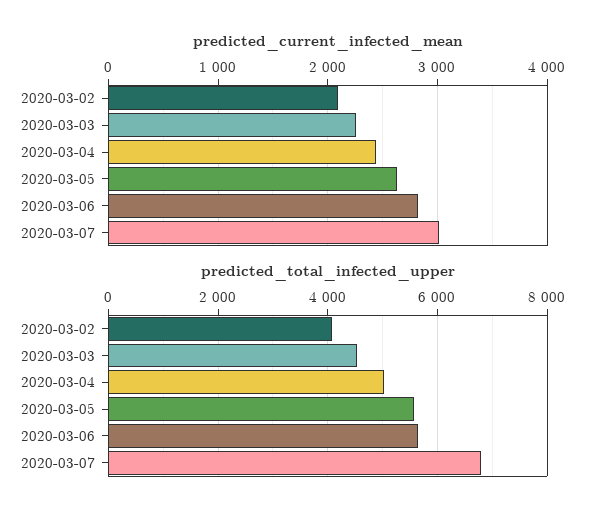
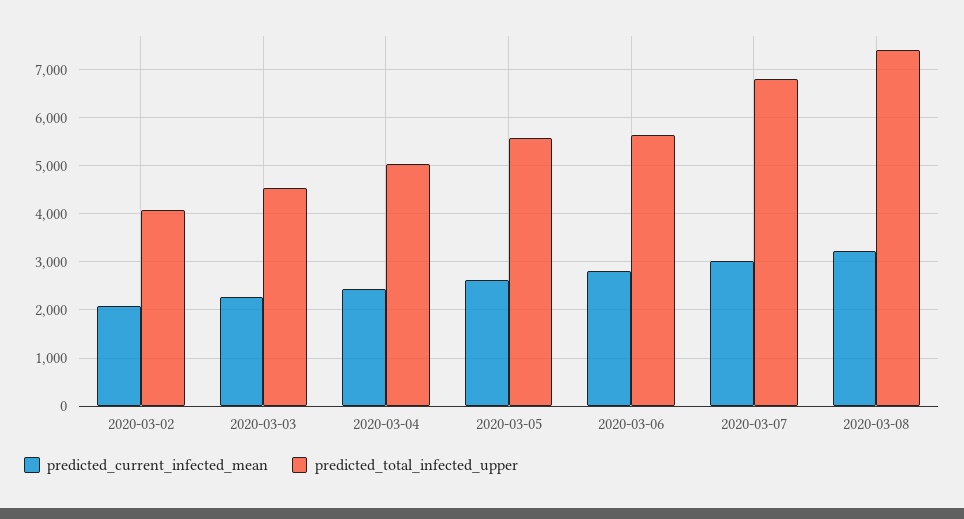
predicted_current_infected_mean, 2020-03-08: none -> 3200
predicted_total_infected_upper, 2020-03-08: none -> 7400

